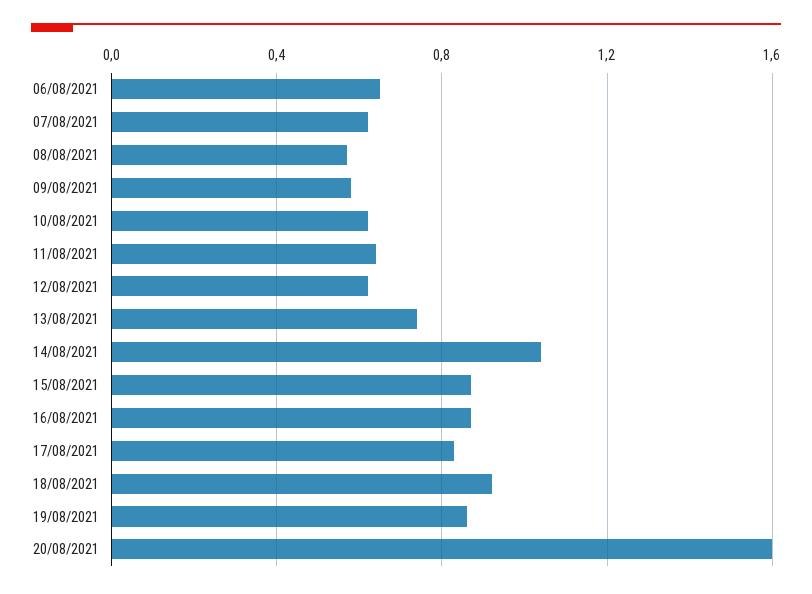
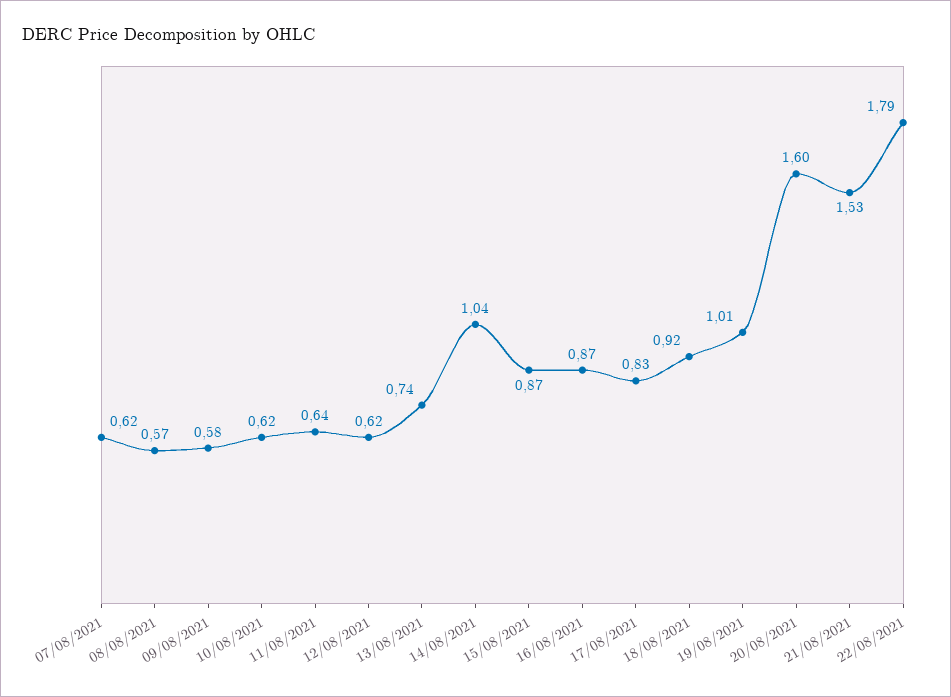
06/08/2021: 0.65 -> none
19/08/2021: 0.85 -> 1.01
21/08/2021: none -> 1.53
22/08/2021: none -> 1.79

